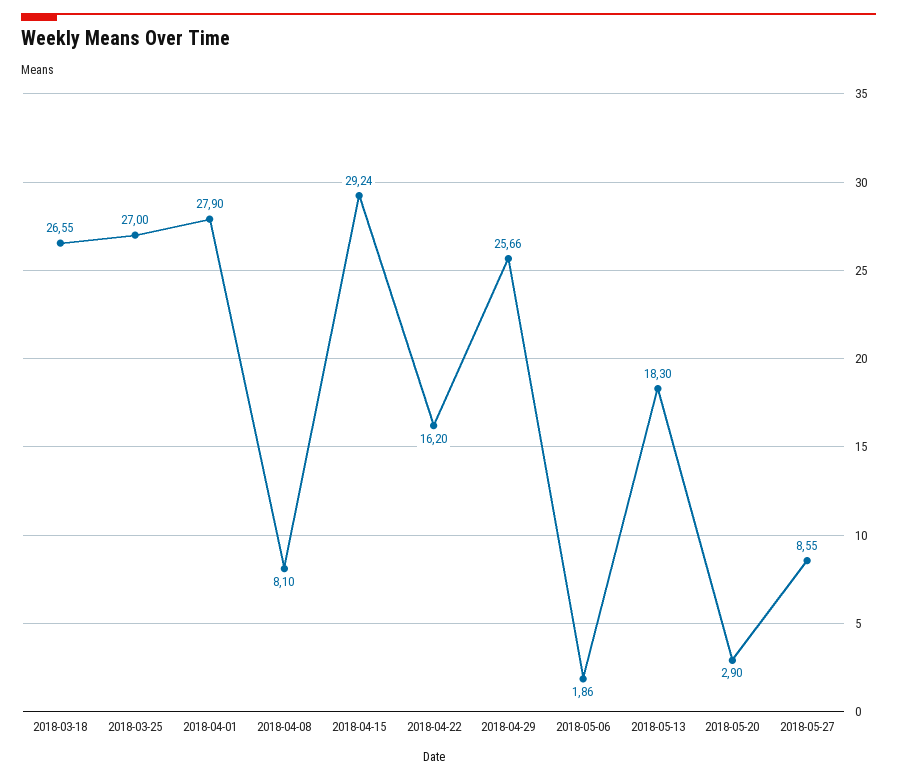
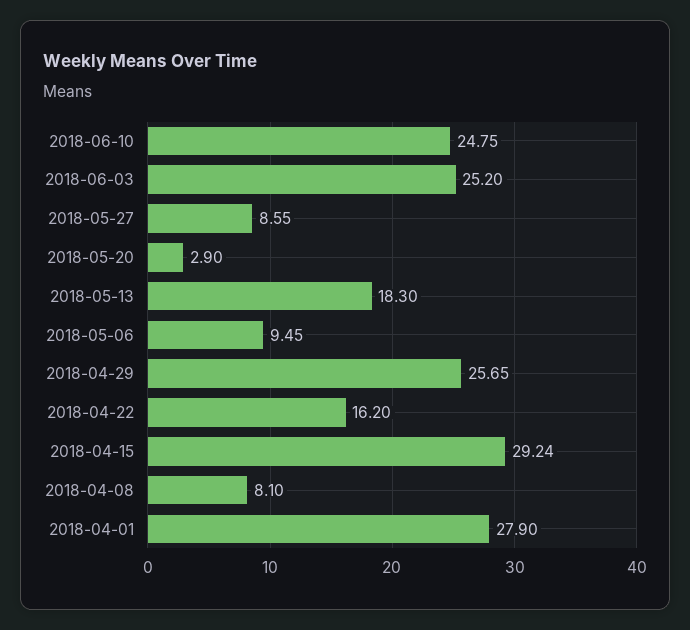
2018-03-18: 26.55 -> none
2018-03-25: 27 -> none
2018-04-29: 25.66 -> 25.65
2018-05-06: 1.86 -> 9.45
2018-06-10: none -> 24.75
2018-06-03: none -> 25.2

